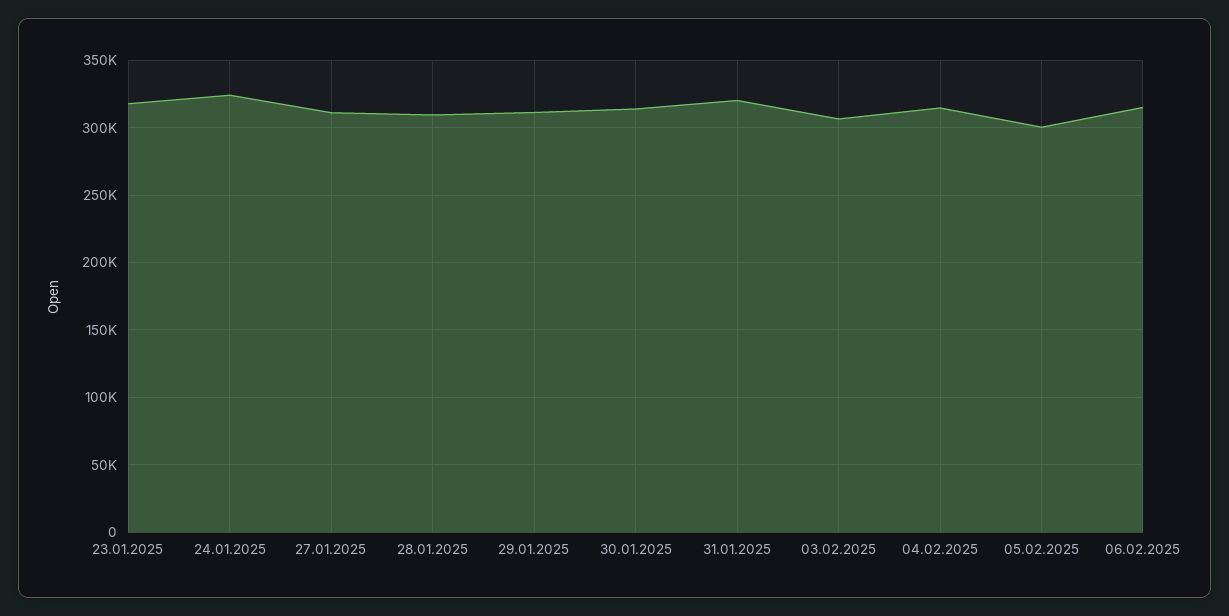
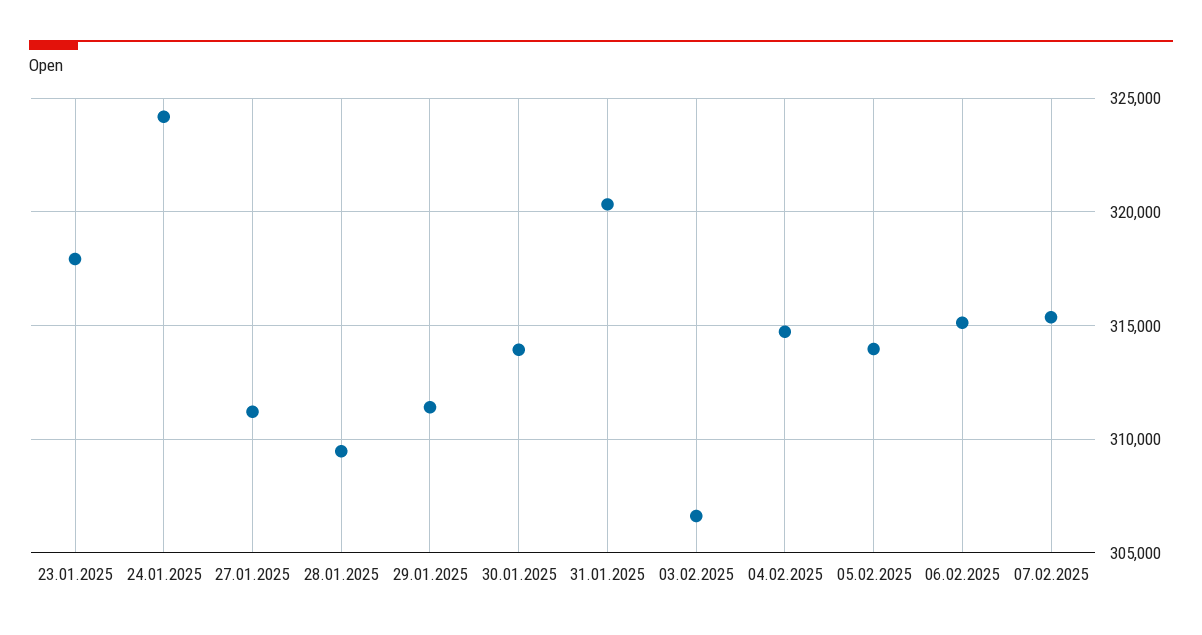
05.02.2025: 300000 -> 314000
07.02.2025: none -> 315500

